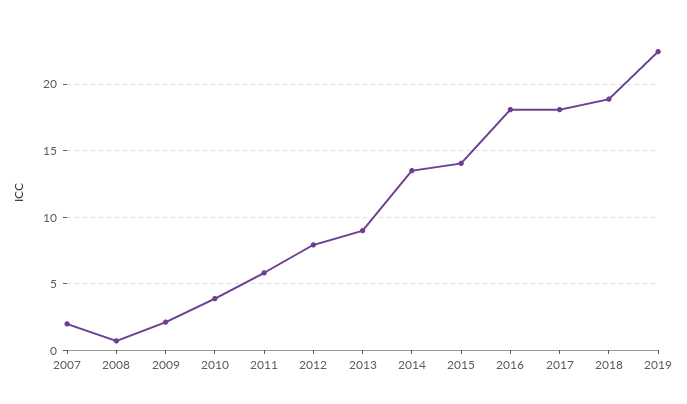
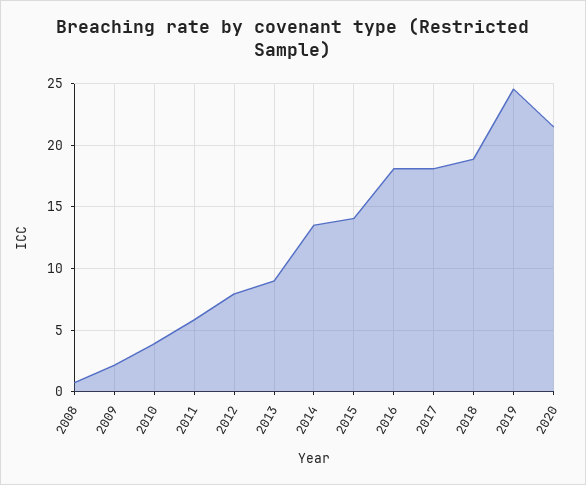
2007: 2 -> none
2019: 22.5 -> 24.5
2020: none -> 21.5

